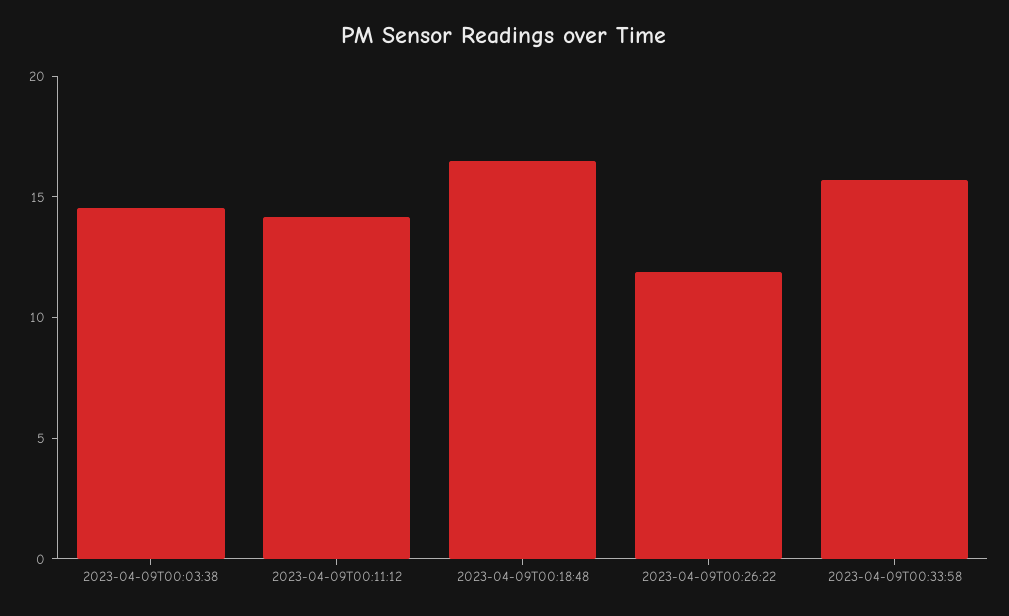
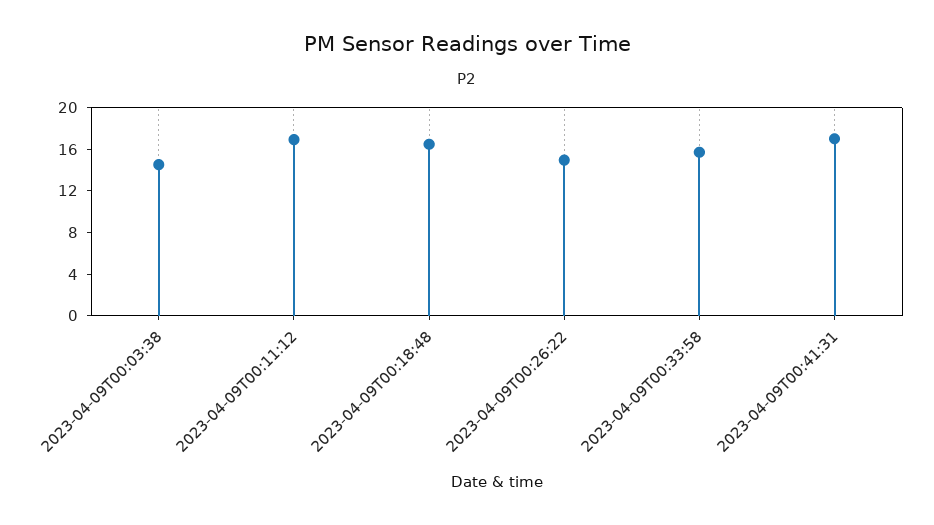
2023-04-09T00:11:12: 14 -> 17
2023-04-09T00:26:22: 12 -> 15
2023-04-09T00:41:31: none -> 17

